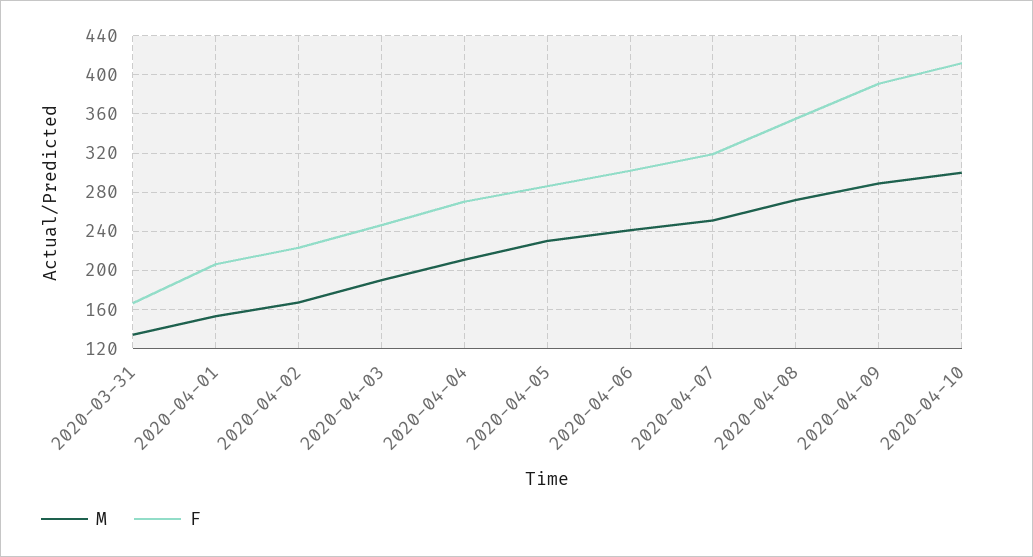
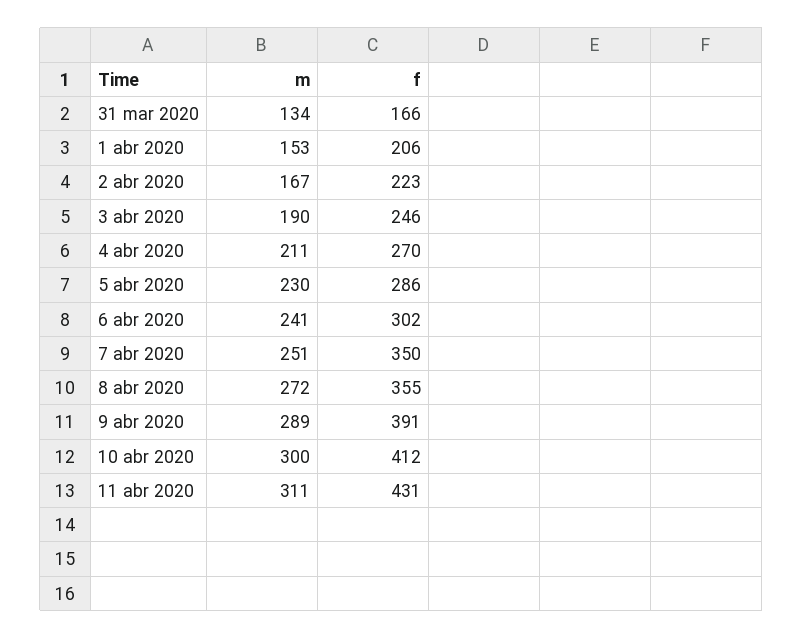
F, 2020-04-07: 320 -> 350
M, 11 abr 2020: none -> 311
F, 11 abr 2020: none -> 431

